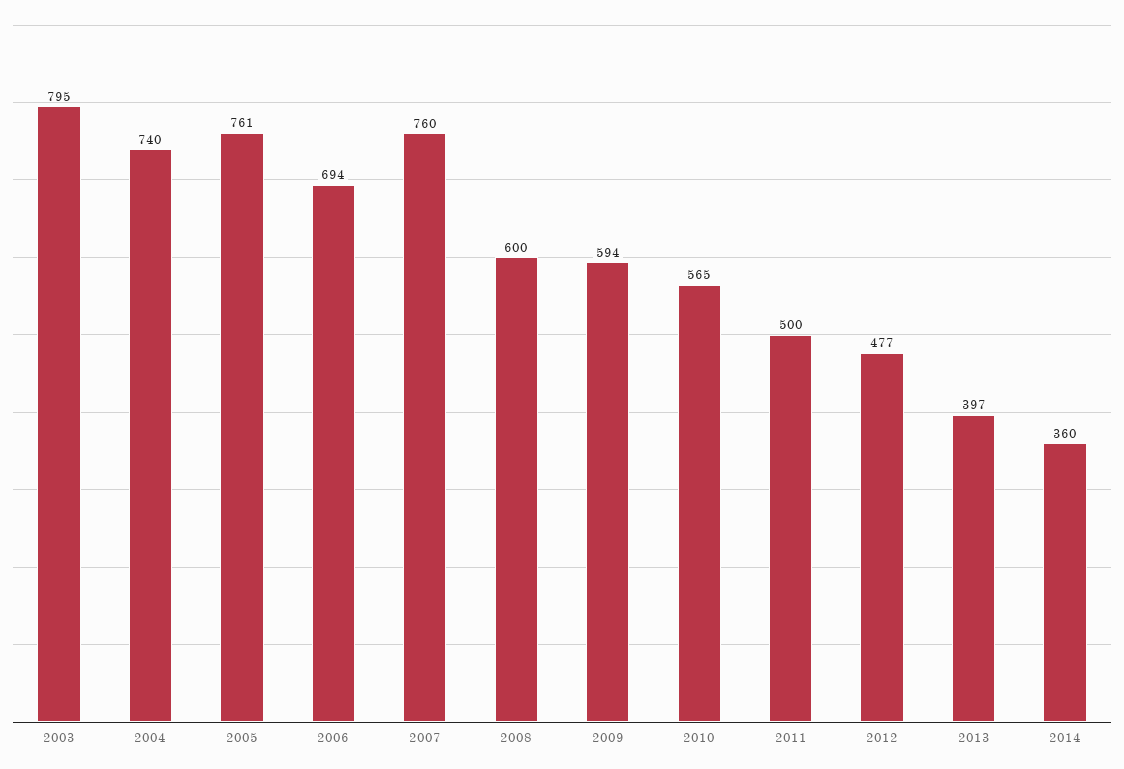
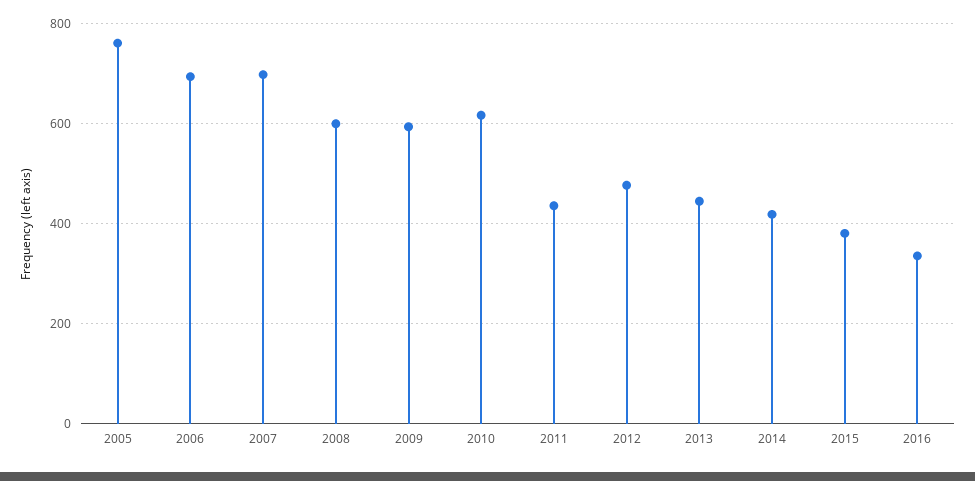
2003: 795 -> none
2004: 740 -> none
2007: 760 -> 700
2010: 565 -> 620
2011: 500 -> 440
2013: 397 -> 440
2014: 360 -> 420
2015: none -> 380
2016: none -> 340

